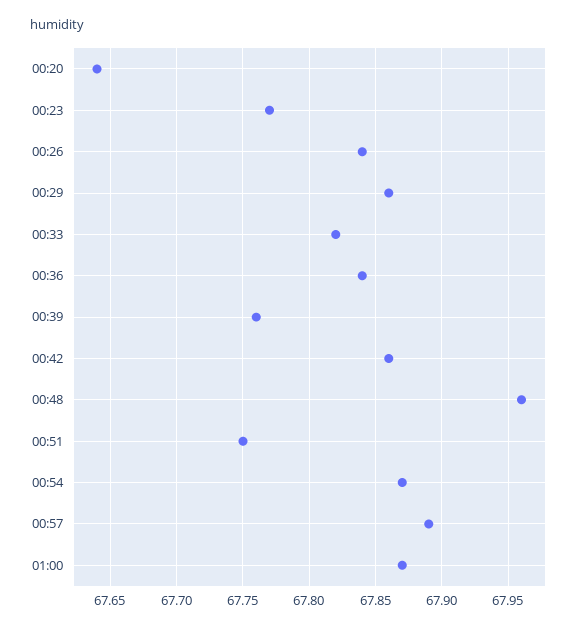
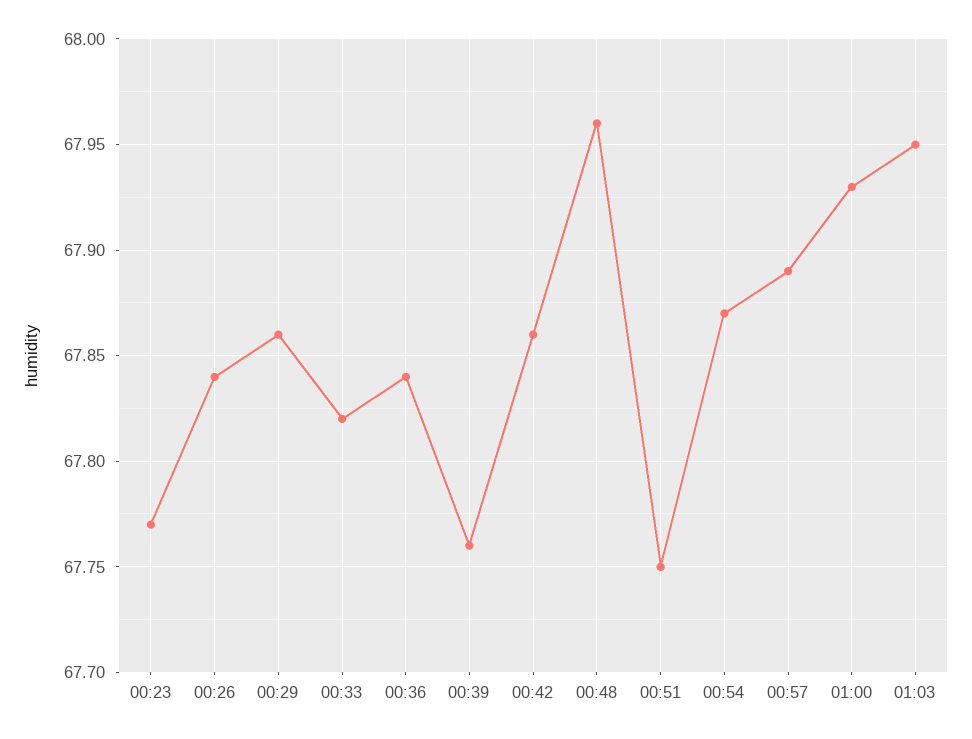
00:20: 67.64 -> none
01:00: 67.87 -> 67.93
01:03: none -> 67.95

